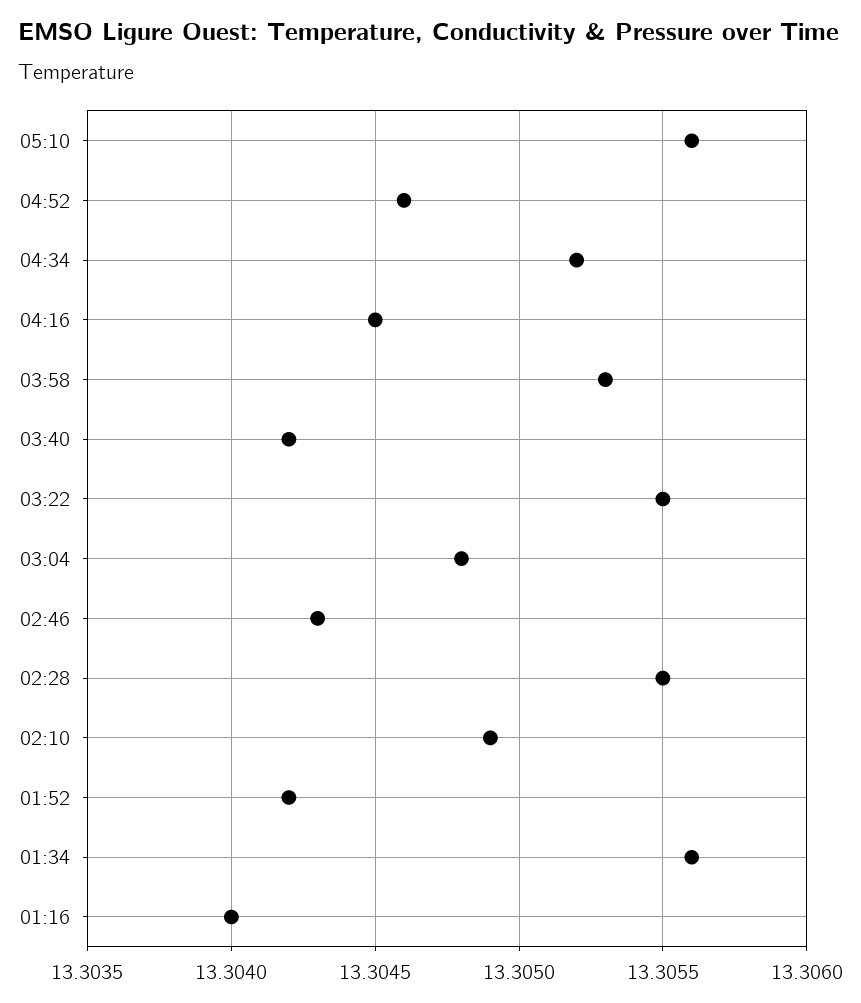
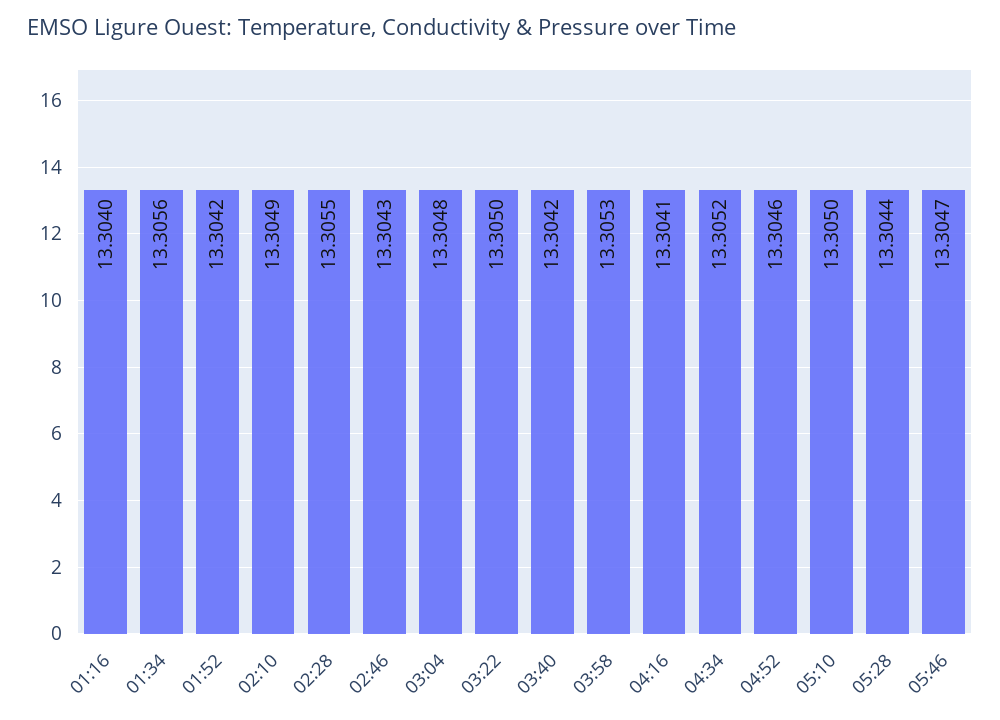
05:10: 13.3056 -> 13.305
04:16: 13.3045 -> 13.3041
03:22: 13.3055 -> 13.305
05:28: none -> 13.3044
05:46: none -> 13.3047

